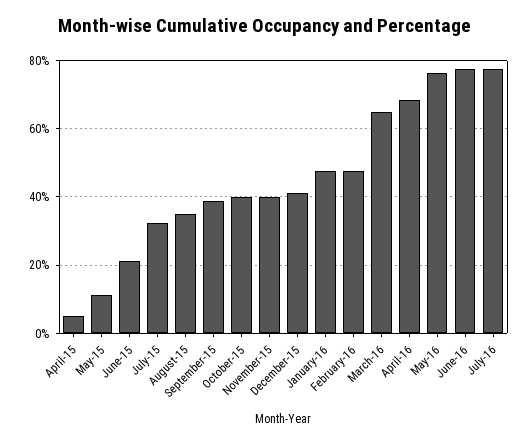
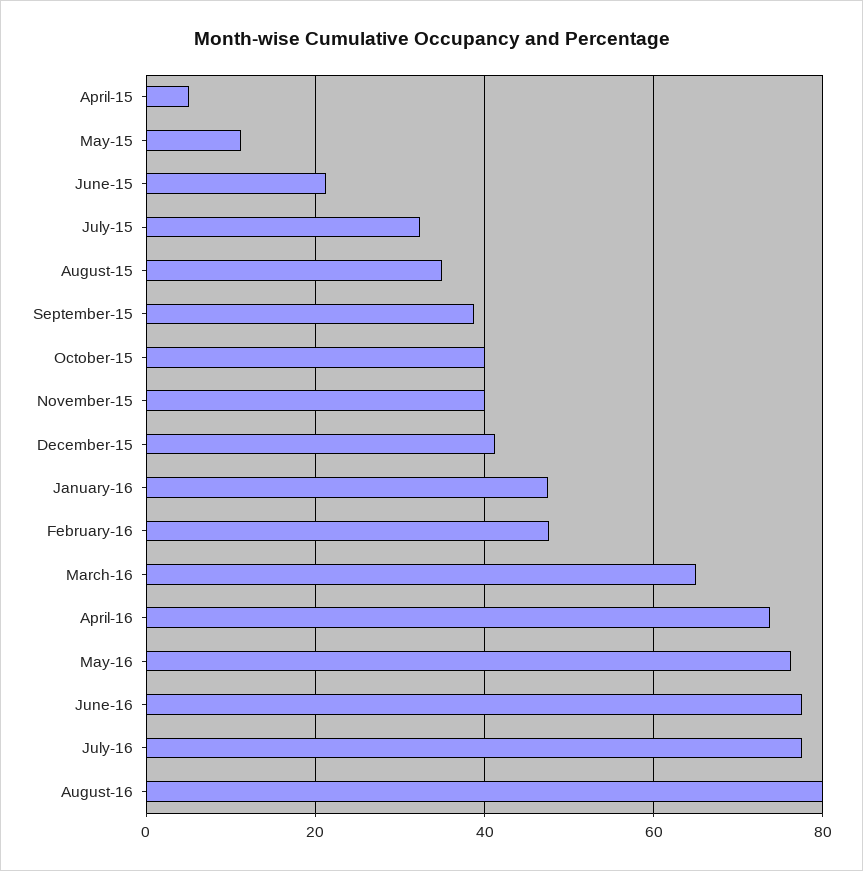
April-16: 68 -> 74
August-16: none -> 80

